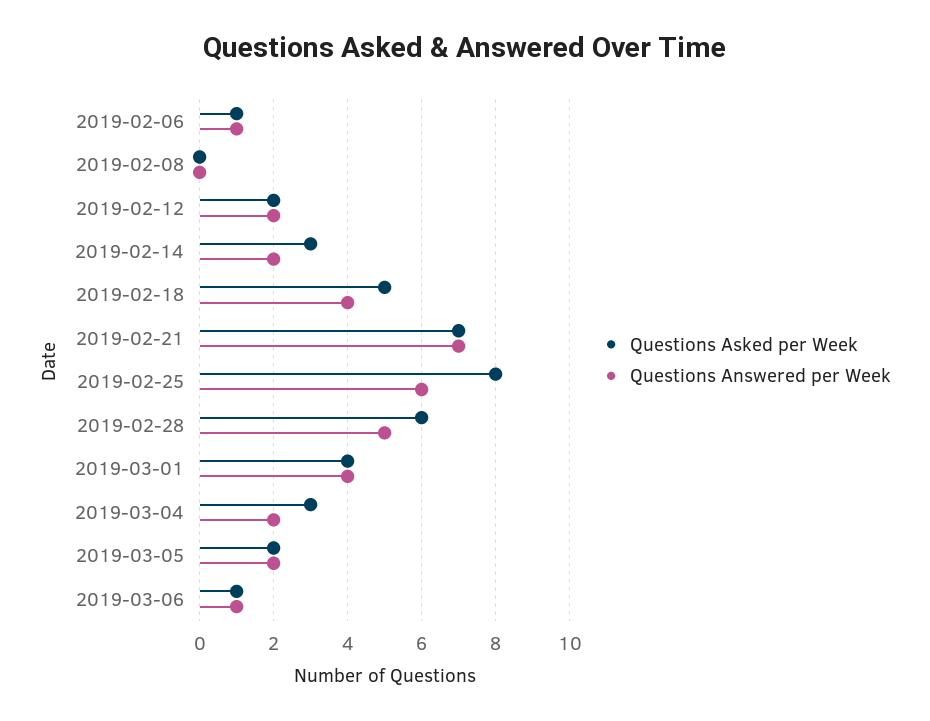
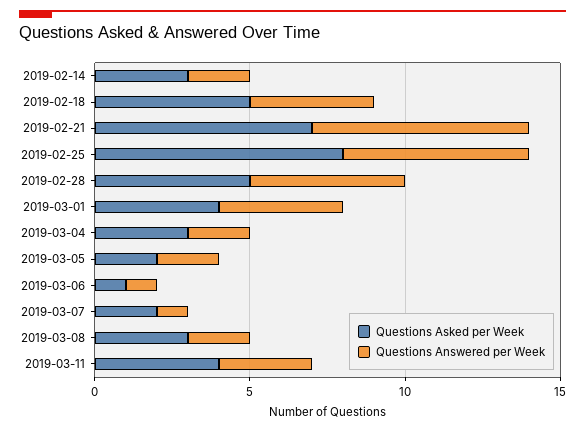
Questions Asked per Week, 2019-02-06: 1 -> none
Questions Answered per Week, 2019-02-06: 1 -> none
Questions Asked per Week, 2019-02-08: 0 -> none
Questions Answered per Week, 2019-02-08: 0 -> none
Questions Asked per Week, 2019-02-12: 2 -> none
Questions Answered per Week, 2019-02-12: 2 -> none
Questions Asked per Week, 2019-02-28: 6 -> 5
Questions Asked per Week, 2019-03-07: none -> 2
Questions Answered per Week, 2019-03-07: none -> 1
Questions Asked per Week, 2019-03-08: none -> 3
Questions Answered per Week, 2019-03-08: none -> 2
Questions Asked per Week, 2019-03-11: none -> 4
Questions Answered per Week, 2019-03-11: none -> 3

